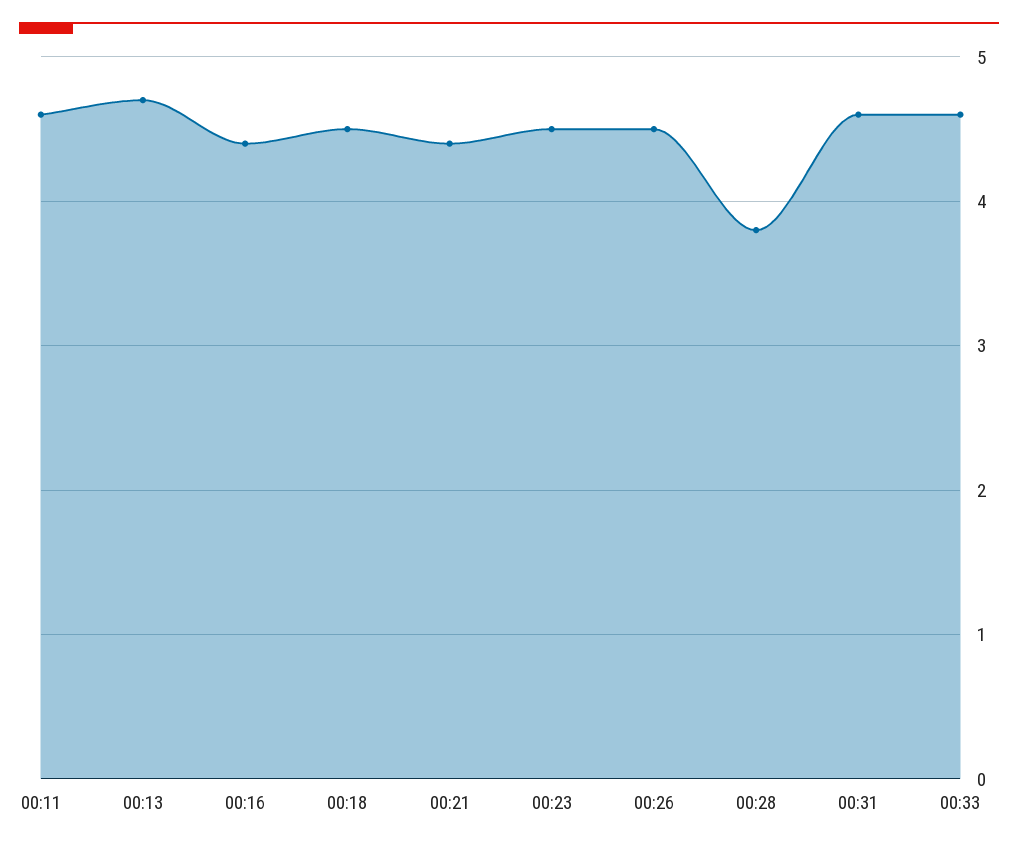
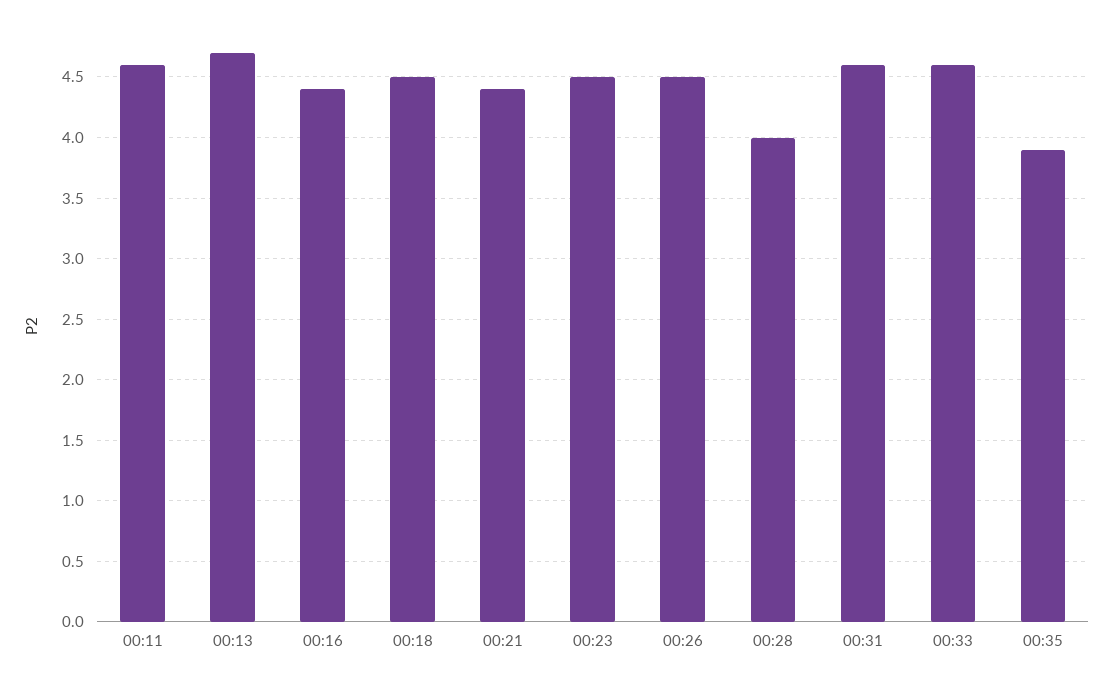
00:28: 3.8 -> 4
00:35: none -> 3.9

